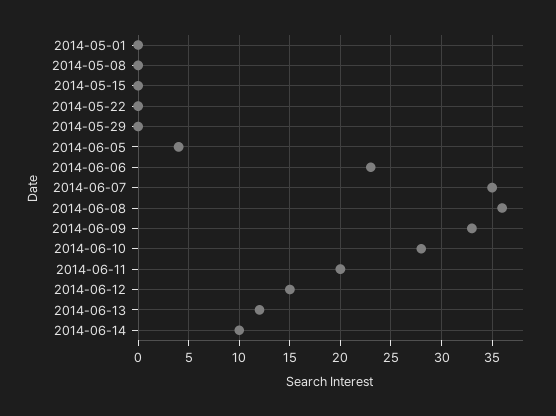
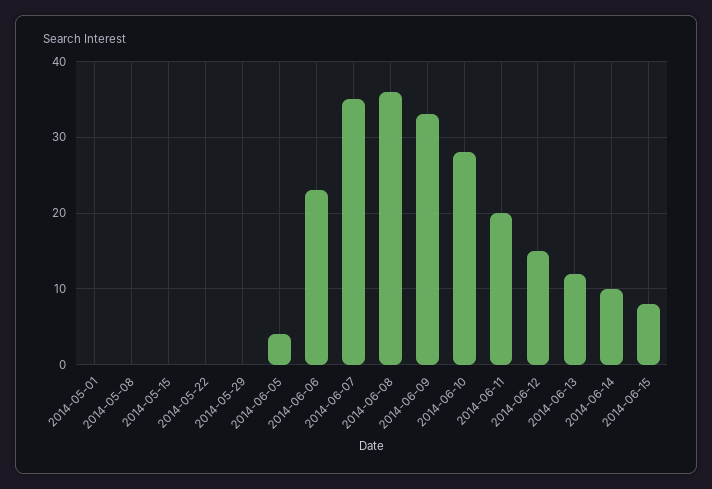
2014-06-15: none -> 8

